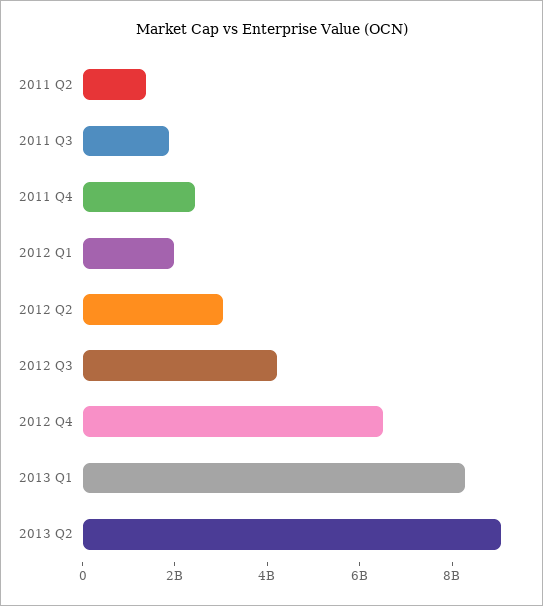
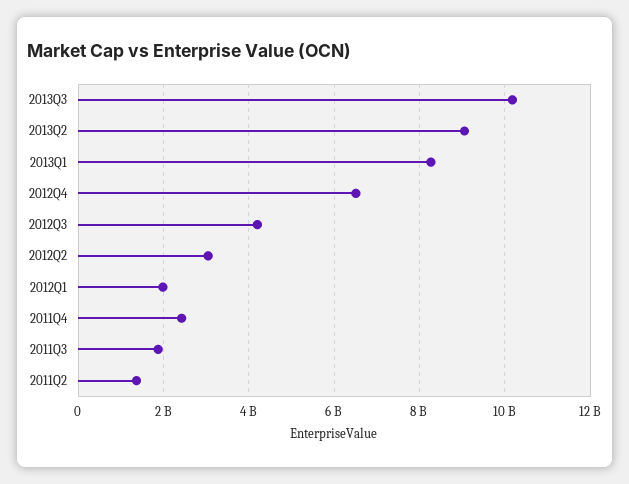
2013Q3: none -> 10200000000

